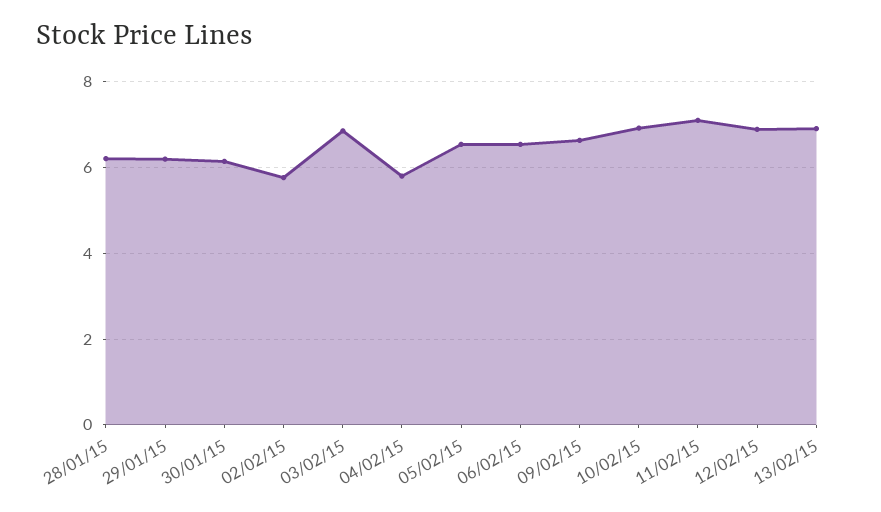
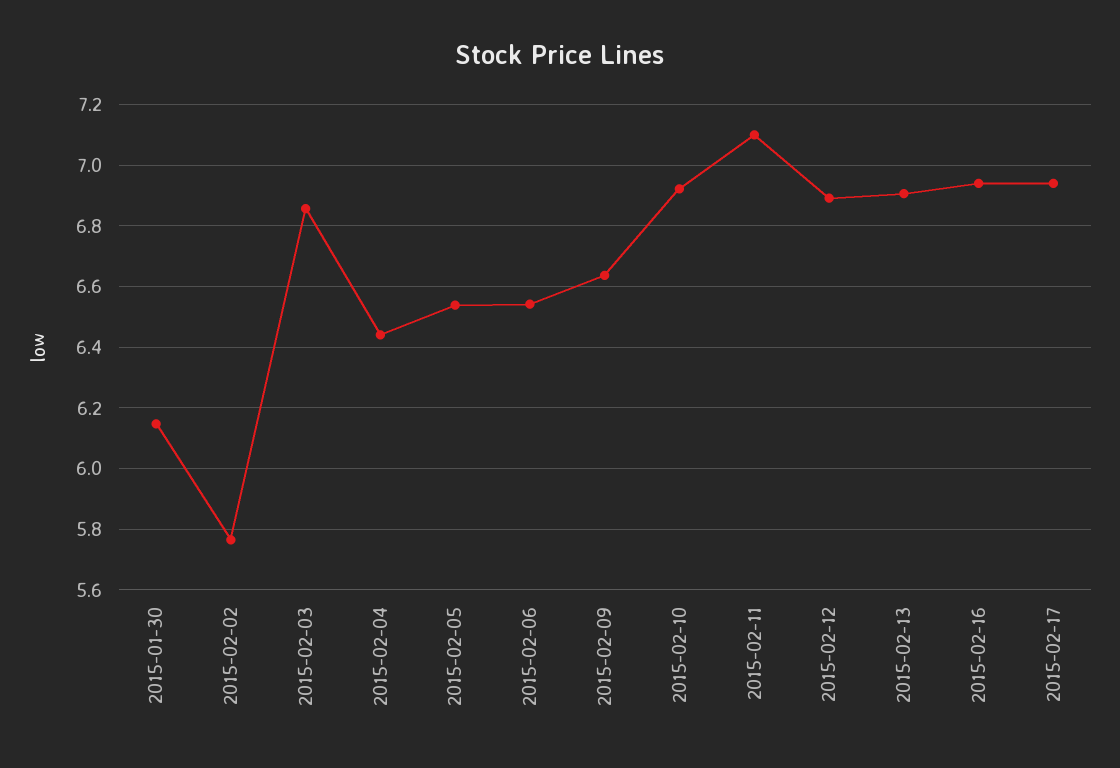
28/01/15: 6.2 -> none
29/01/15: 6.2 -> none
04/02/15: 5.8 -> 6.44
2015-02-16: none -> 6.94
2015-02-17: none -> 6.94

